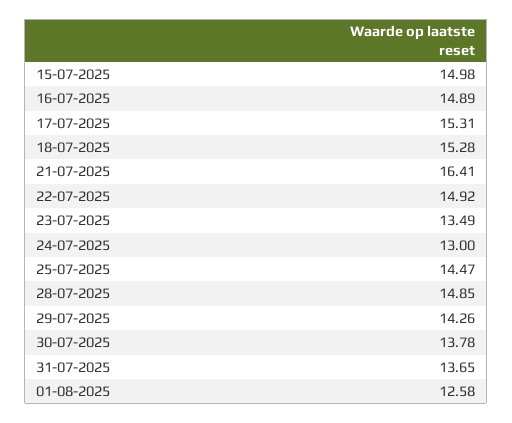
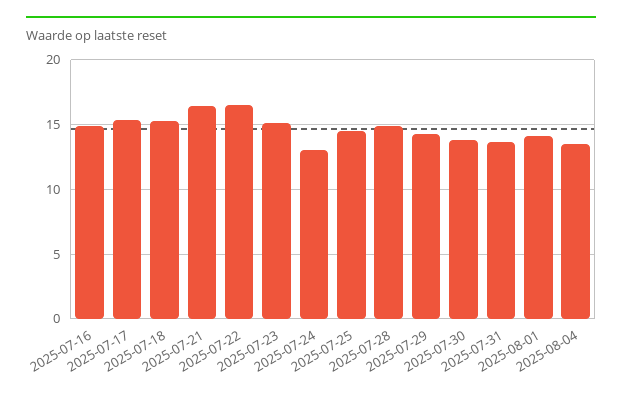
15-07-2025: 14.98 -> none
22-07-2025: 14.92 -> 16.5
23-07-2025: 13.49 -> 15
01-08-2025: 12.58 -> 14
2025-08-04: none -> 13.5

